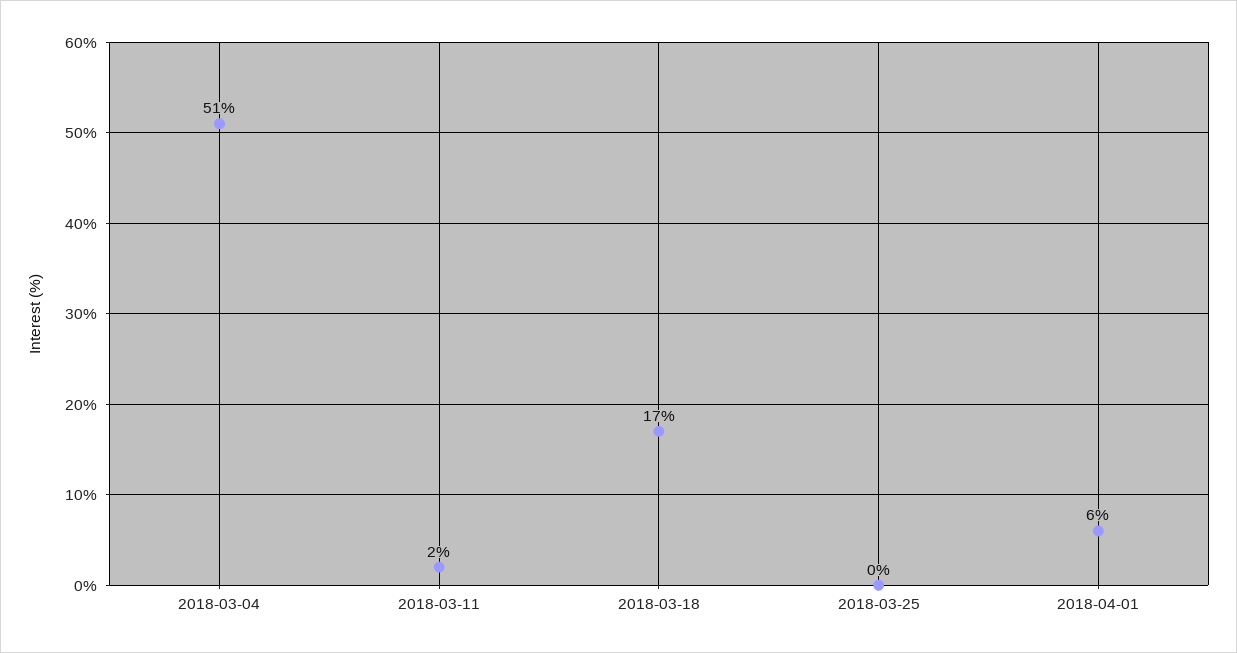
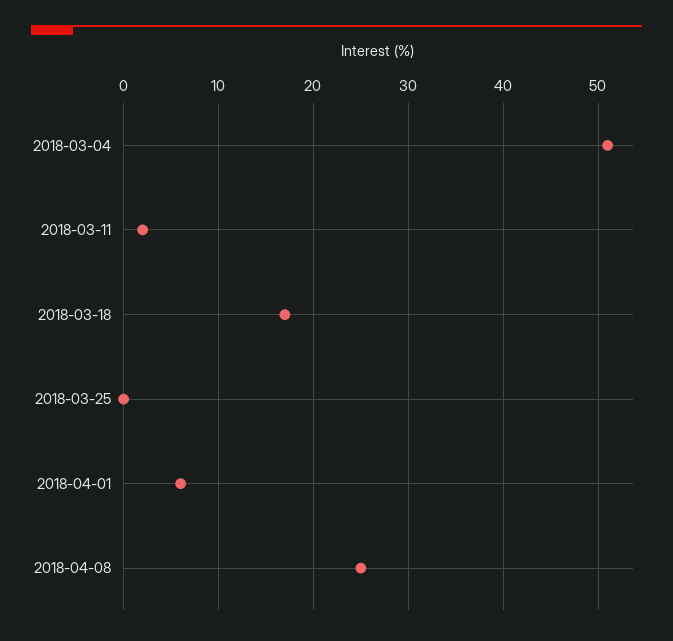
2018-04-08: none -> 25

